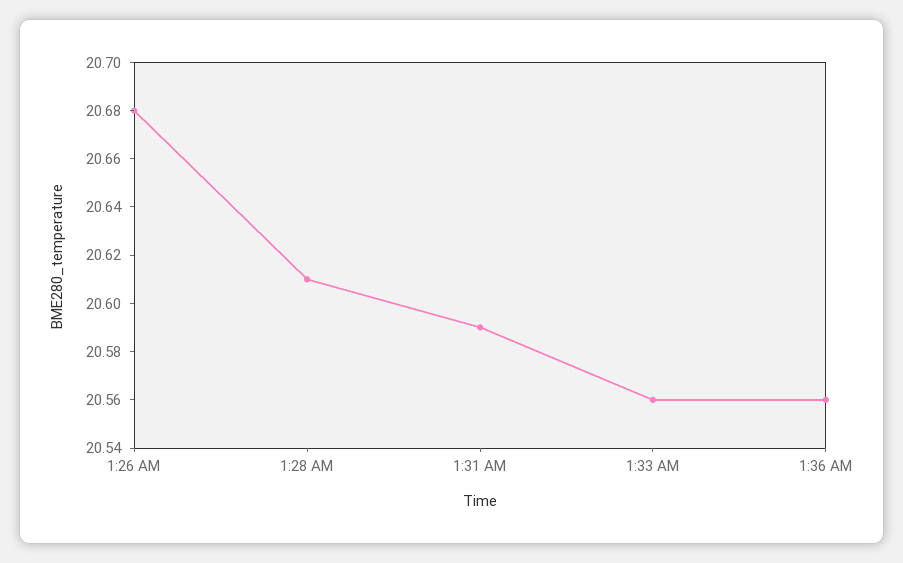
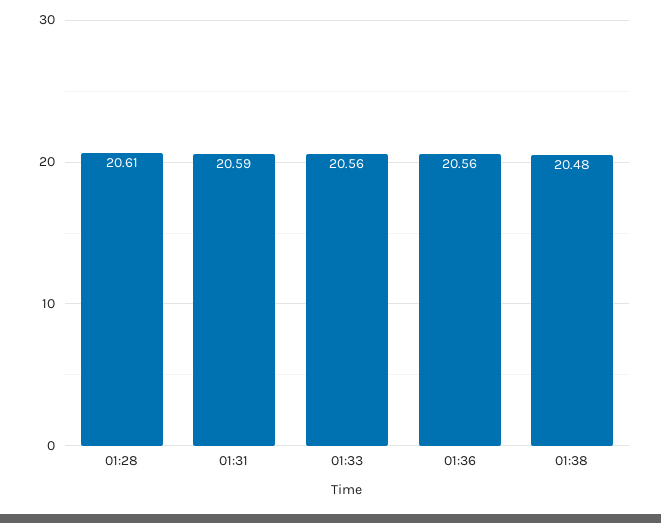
1:26 AM: 20.68 -> none
01:38: none -> 20.48

